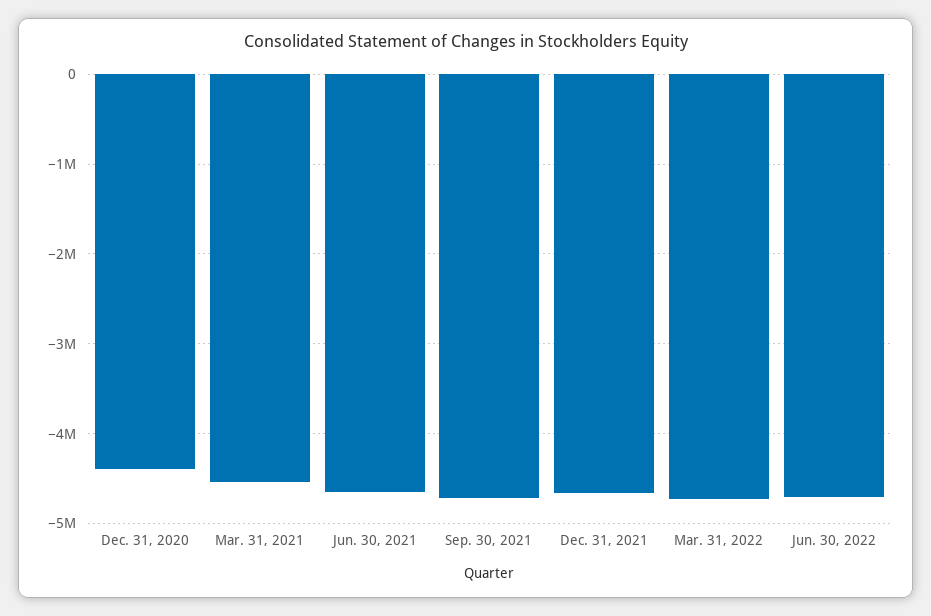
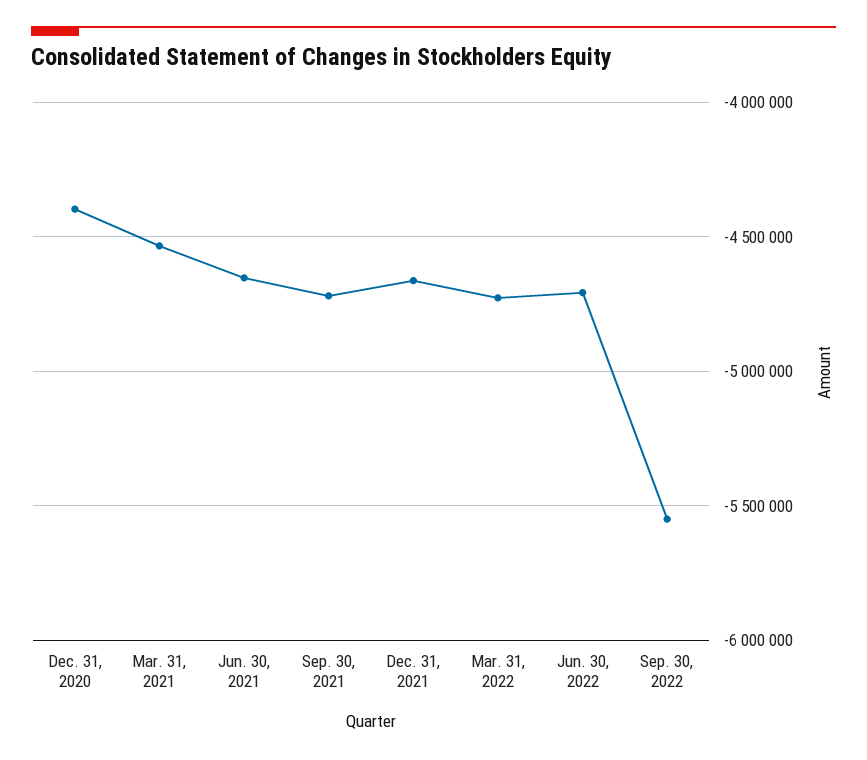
Sep. 30, 2022: none -> -5550000

